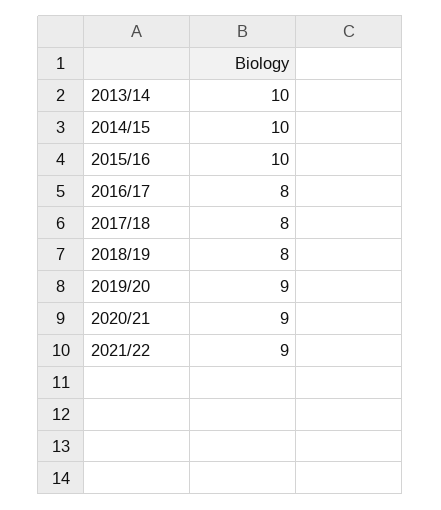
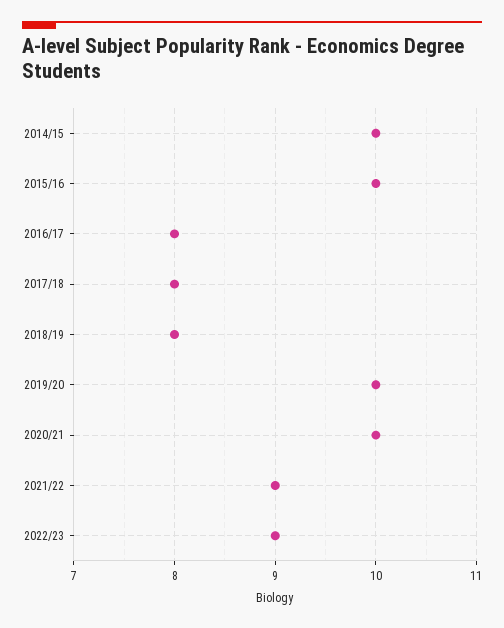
2013/14: 10 -> none
2019/20: 9 -> 10
2020/21: 9 -> 10
2022/23: none -> 9

